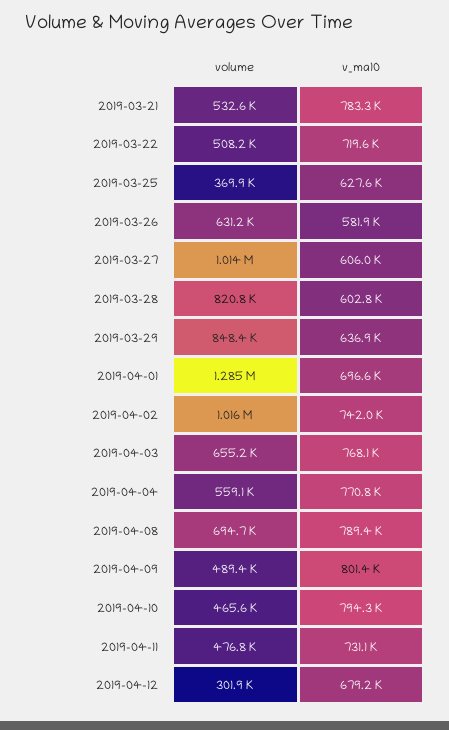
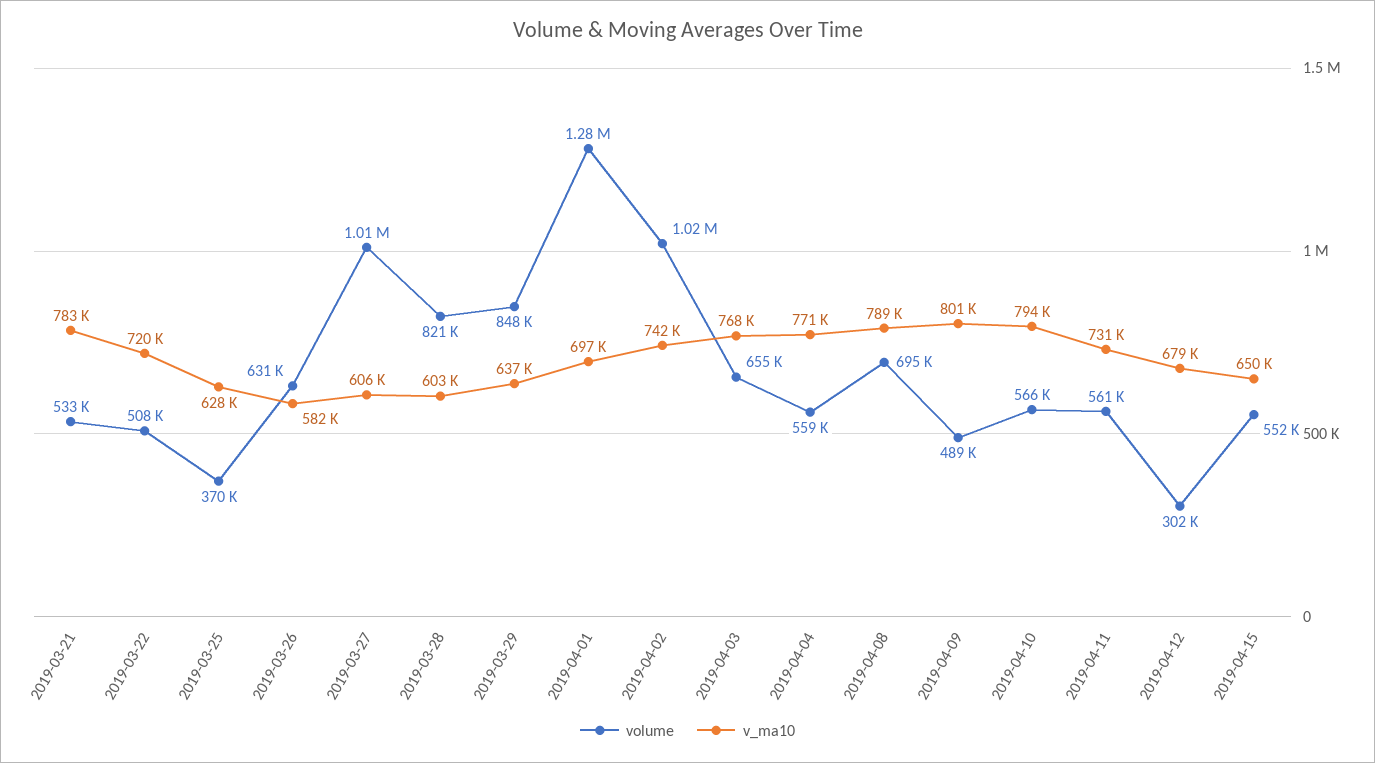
volume, 2019-04-10: 465600 -> 566000
volume, 2019-04-11: 476800 -> 561000
volume, 2019-04-15: none -> 552000
v_ma10, 2019-04-15: none -> 650000

